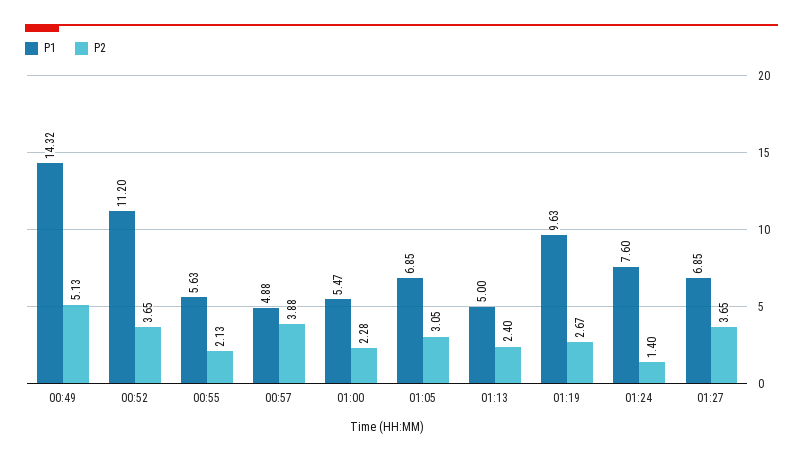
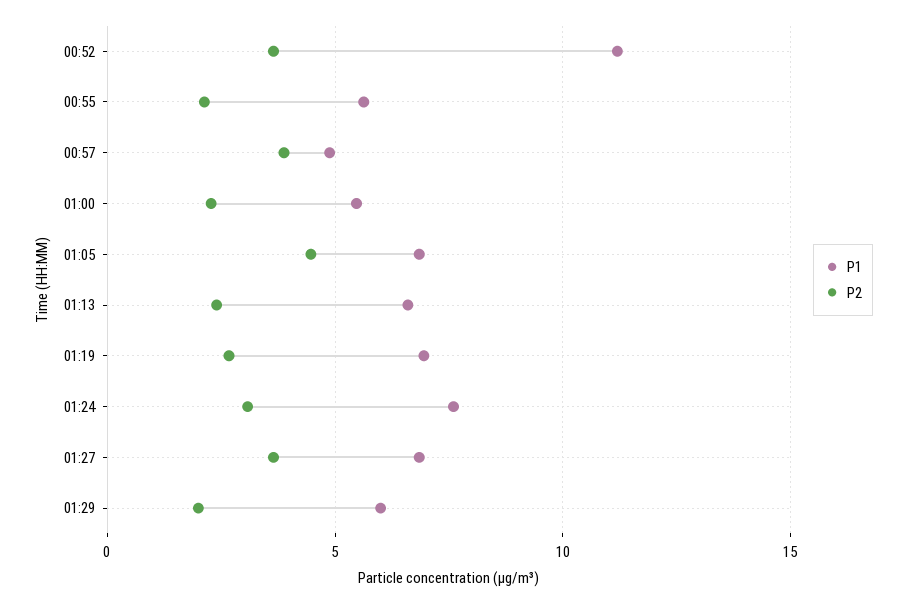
P1, 00:49: 14.32 -> none
P2, 00:49: 5.13 -> none
P2, 01:05: 3.05 -> 4.5
P1, 01:13: 5 -> 6.5
P1, 01:19: 9.63 -> 7
P2, 01:24: 1.4 -> 3
P1, 01:29: none -> 6
P2, 01:29: none -> 2

